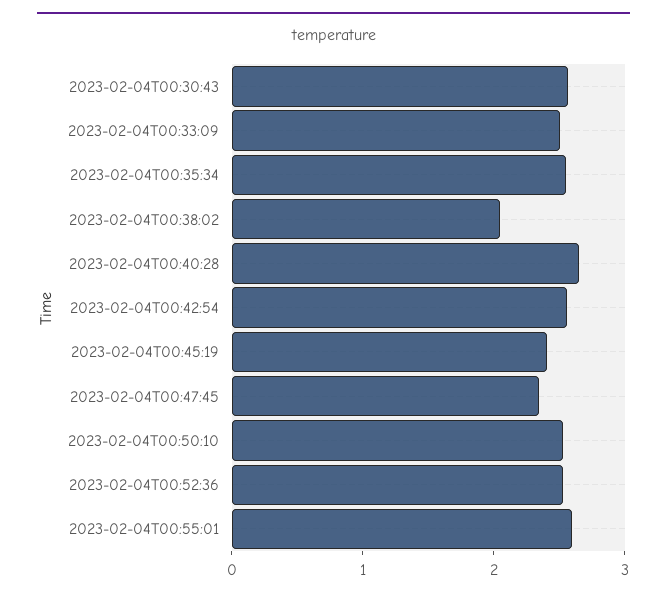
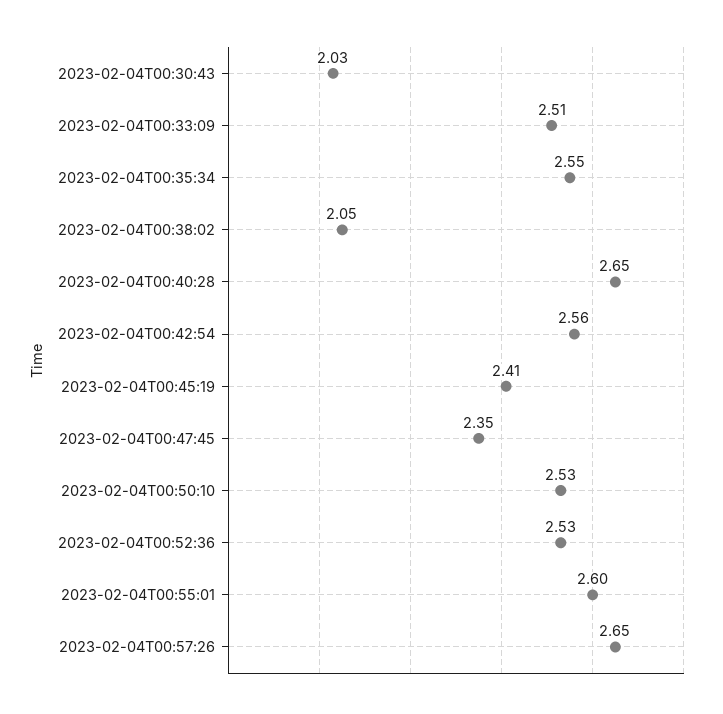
2023-02-04T00:30:43: 2.6 -> 2.03
2023-02-04T00:57:26: none -> 2.65

